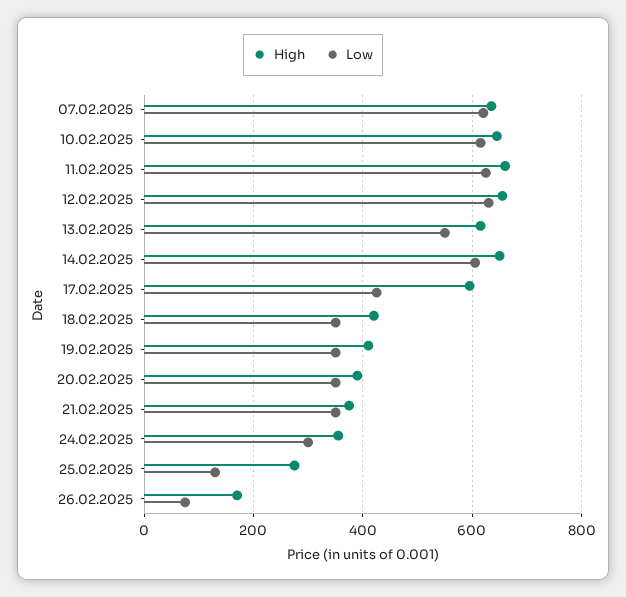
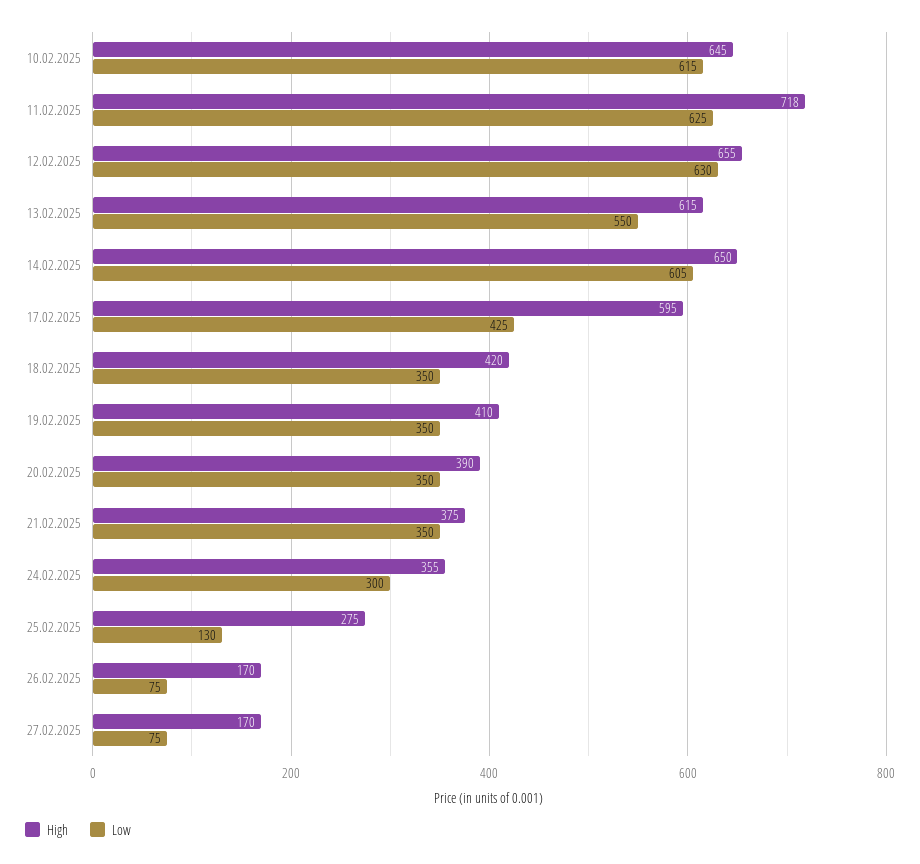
High, 07.02.2025: 640 -> none
Low, 07.02.2025: 620 -> none
High, 11.02.2025: 660 -> 718
High, 27.02.2025: none -> 170
Low, 27.02.2025: none -> 75

